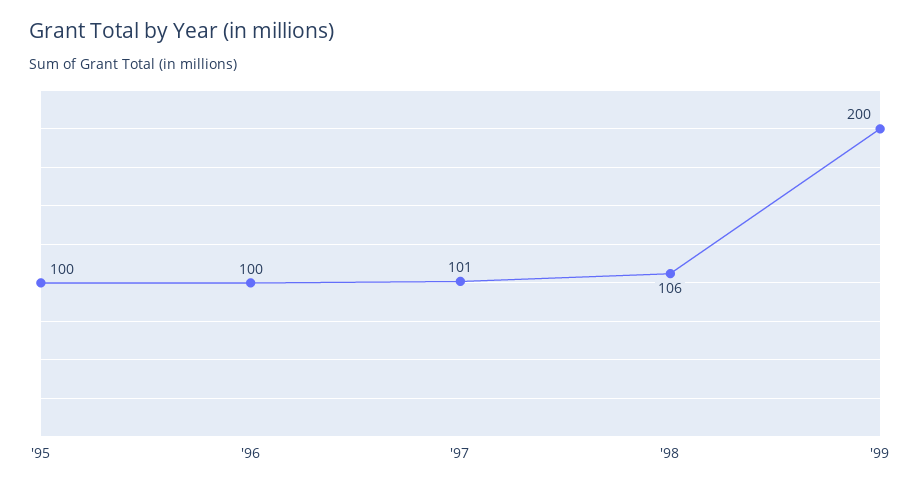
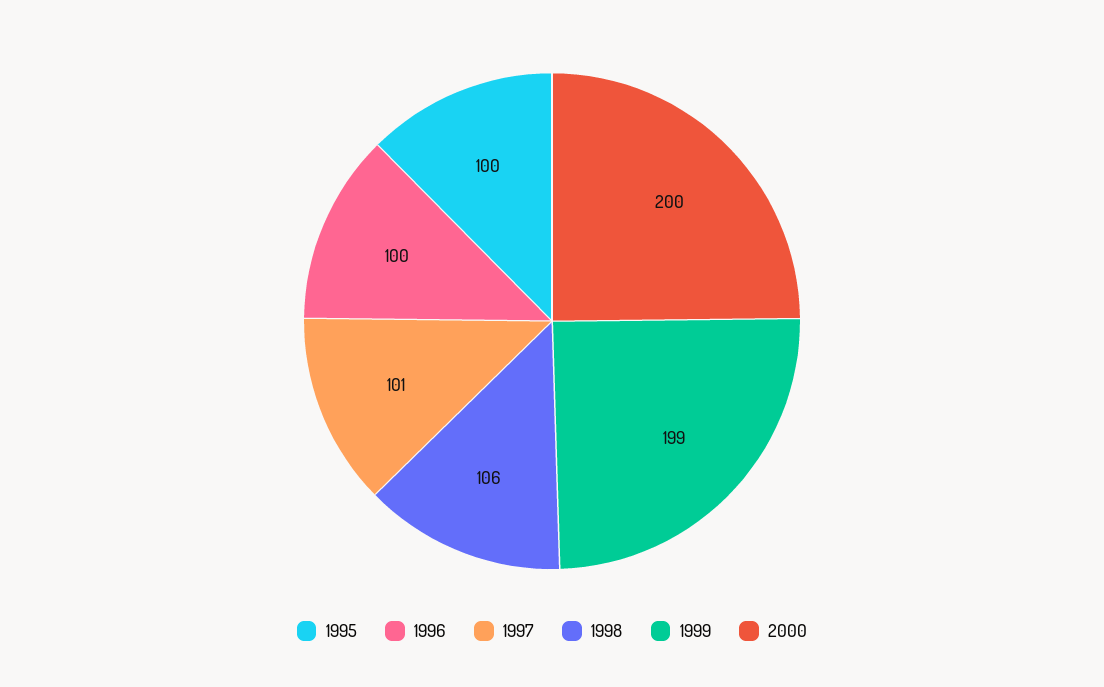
'99: 200 -> 199
2000: none -> 200

